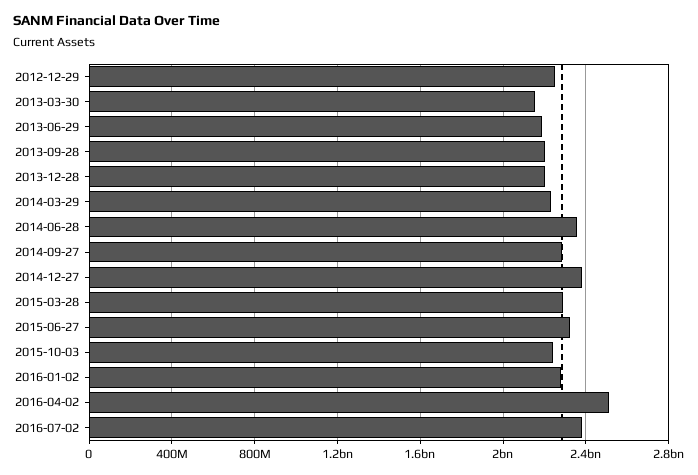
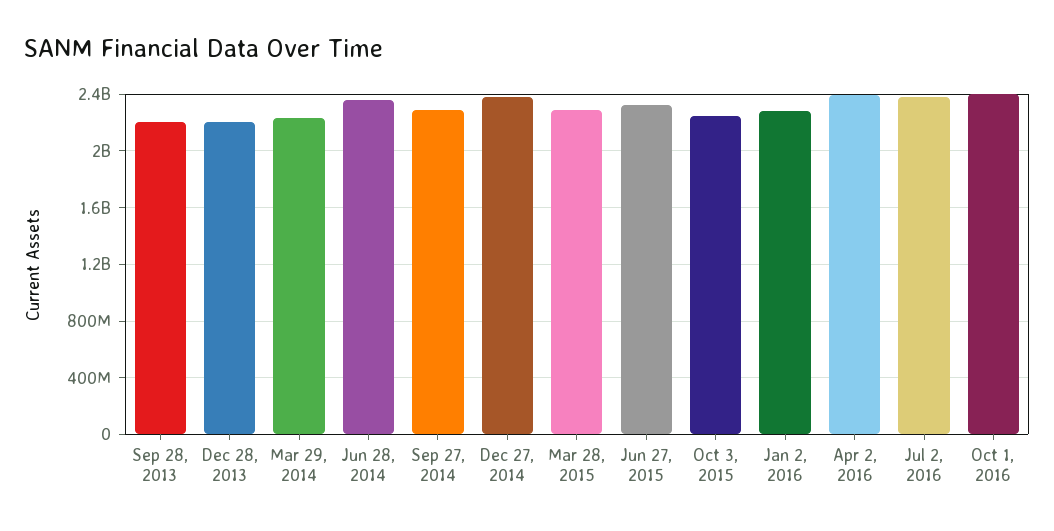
2012-12-29: 2250000000 -> none
2013-03-30: 2150000000 -> none
2013-06-29: 2200000000 -> none
2016-04-02: 2500000000 -> 2400000000
Oct 1, 2016: none -> 2400000000

